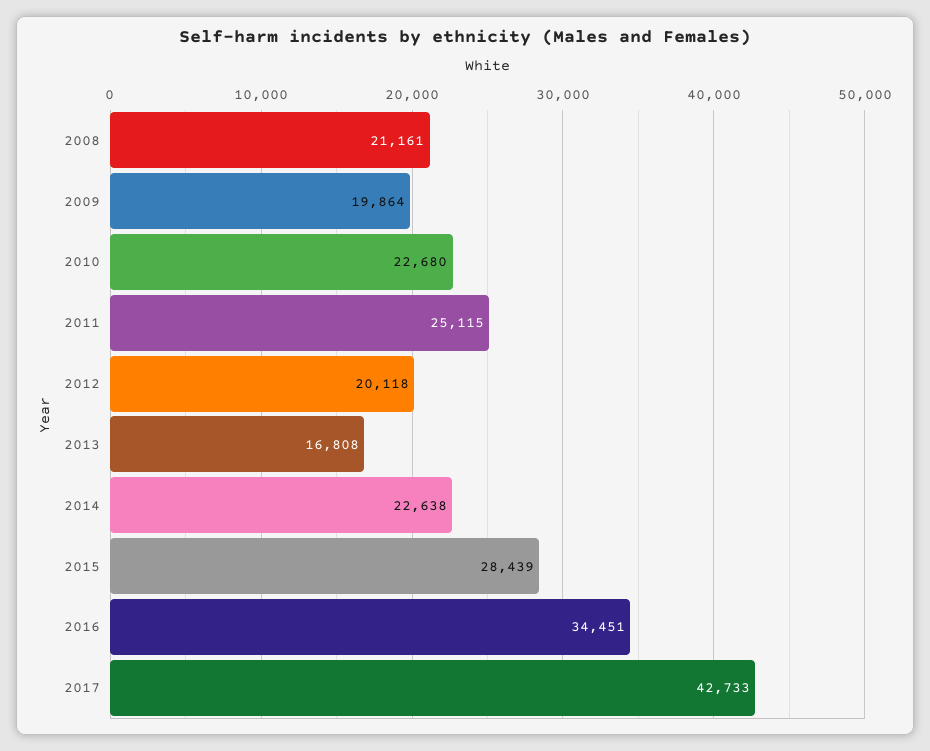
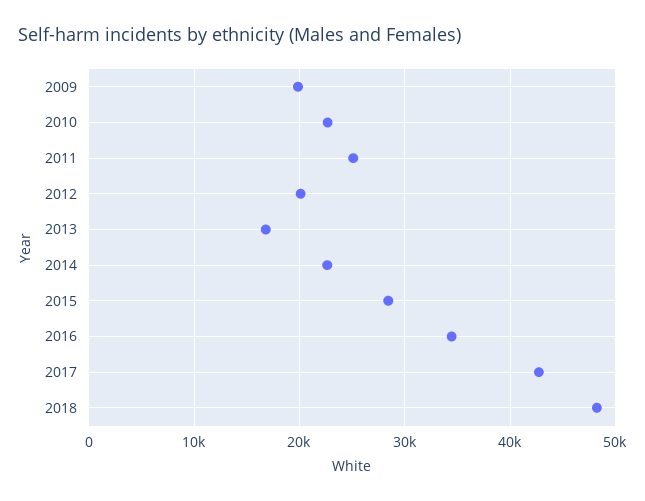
2008: 21161 -> none
2018: none -> 48000

